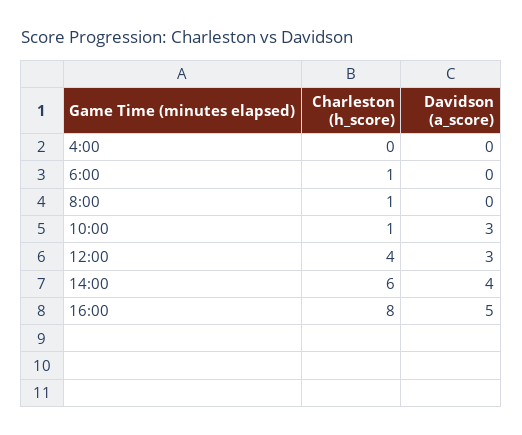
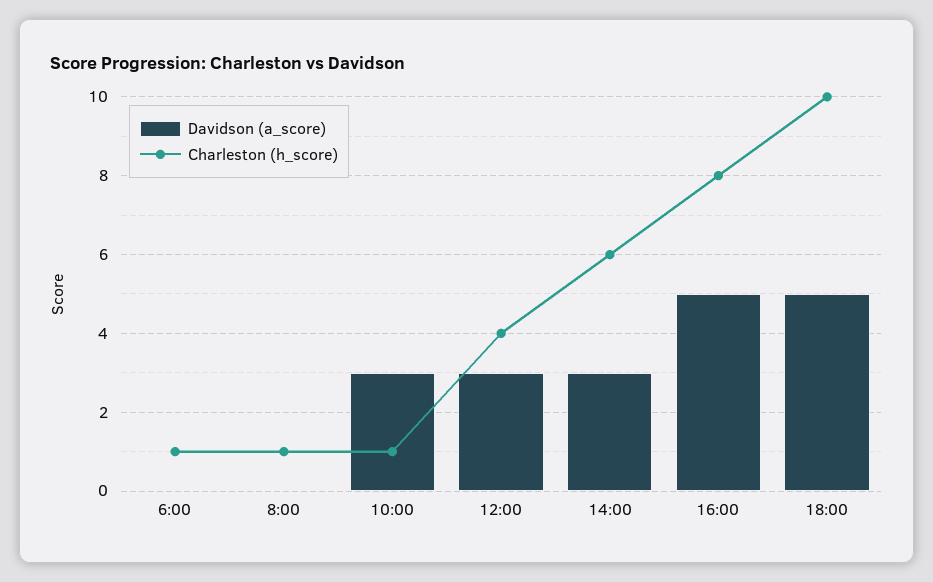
Charleston (h_score), 4:00: 0 -> none
Davidson (a_score), 4:00: 0 -> none
Davidson (a_score), 14:00: 4 -> 3
Davidson (a_score), 18:00: none -> 5
Charleston (h_score), 18:00: none -> 10

